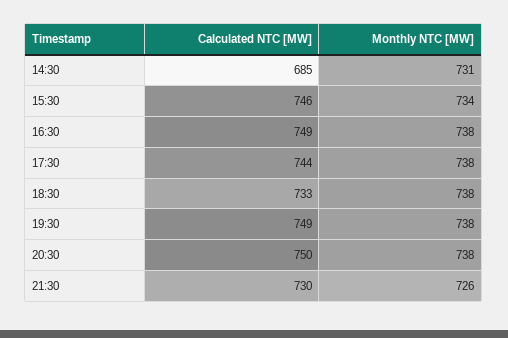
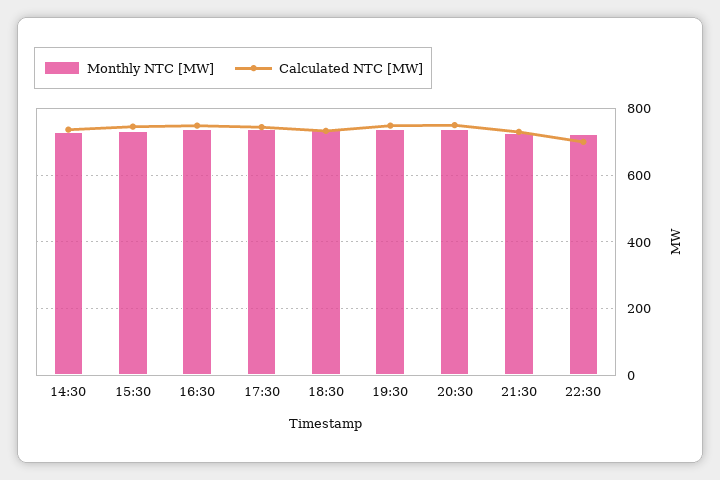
Calculated NTC [MW], 14:30: 685 -> 740
Monthly NTC [MW], 22:30: none -> 720
Calculated NTC [MW], 22:30: none -> 700

